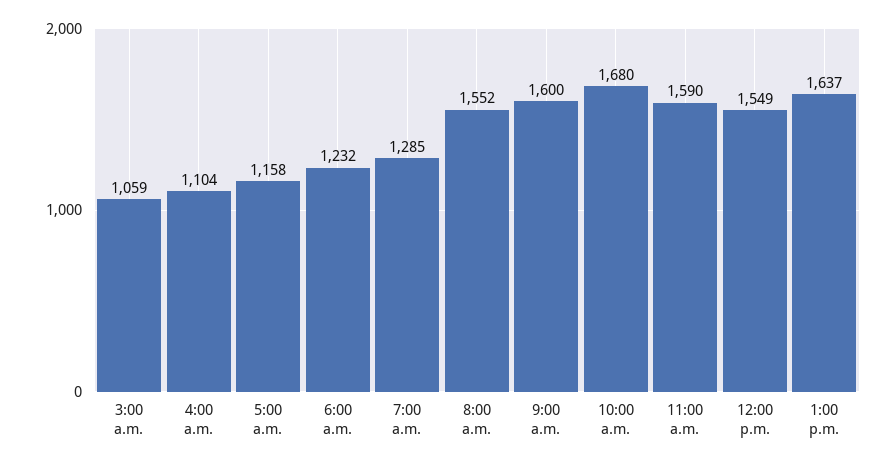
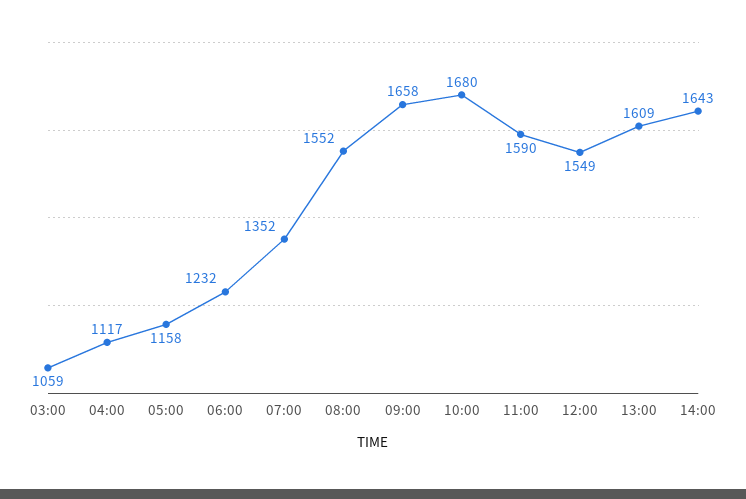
4:00 a.m.: 1104 -> 1117
7:00 a.m.: 1285 -> 1352
9:00 a.m.: 1600 -> 1658
1:00 p.m.: 1637 -> 1609
14:00: none -> 1643

